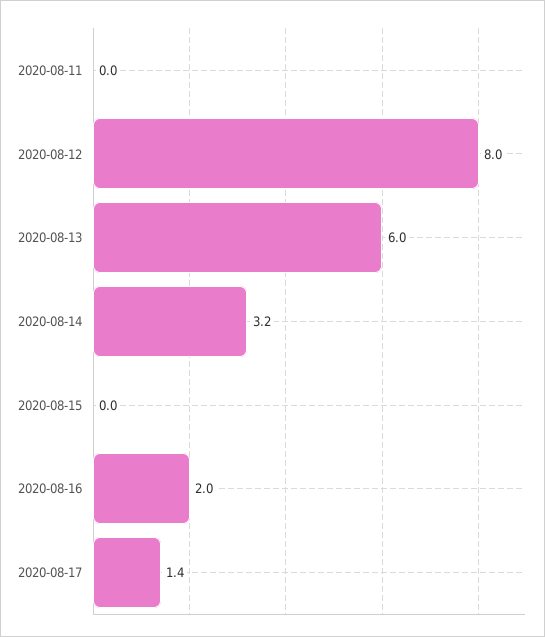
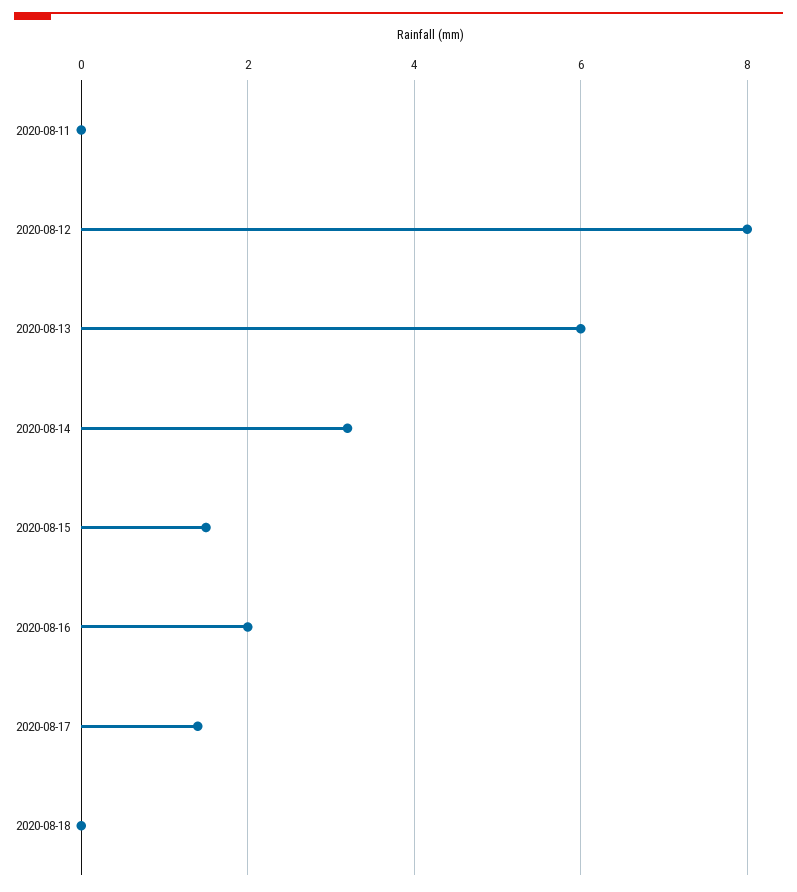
2020-08-15: 0 -> 1.5
2020-08-18: none -> 0

